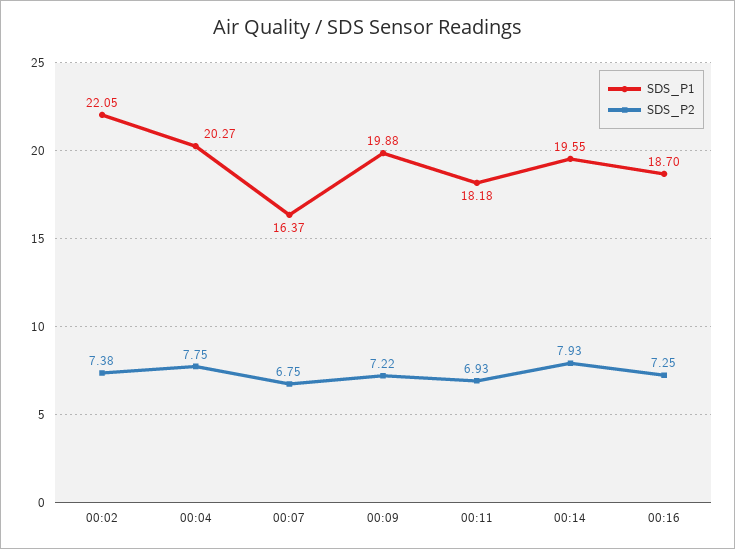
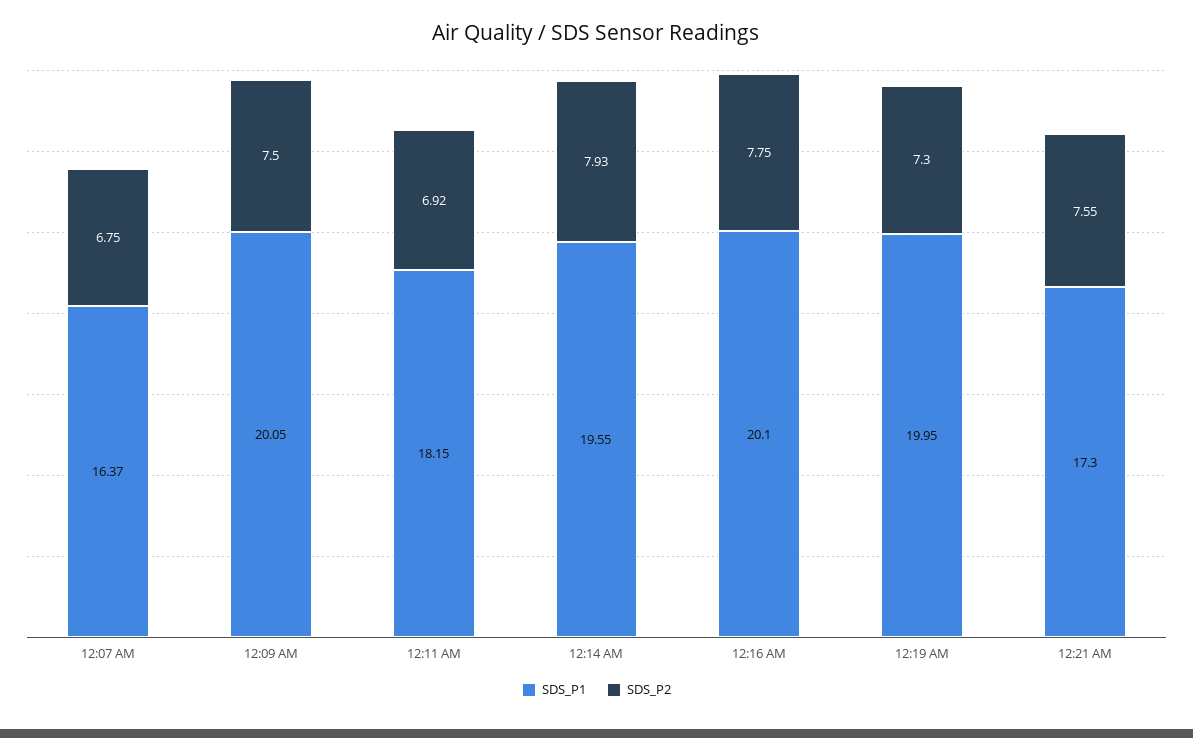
SDS_P1, 00:02: 22.05 -> none
SDS_P2, 00:02: 7.38 -> none
SDS_P1, 00:04: 20.27 -> none
SDS_P2, 00:04: 7.75 -> none
SDS_P1, 00:09: 19.88 -> 20.05
SDS_P2, 00:09: 7.22 -> 7.5
SDS_P1, 00:11: 18.18 -> 18.15
SDS_P2, 00:11: 6.93 -> 6.92
SDS_P1, 00:16: 18.7 -> 20.1
SDS_P2, 00:16: 7.25 -> 7.75
SDS_P1, 12:19 AM: none -> 19.95
SDS_P2, 12:19 AM: none -> 7.3
SDS_P1, 12:21 AM: none -> 17.3
SDS_P2, 12:21 AM: none -> 7.55

